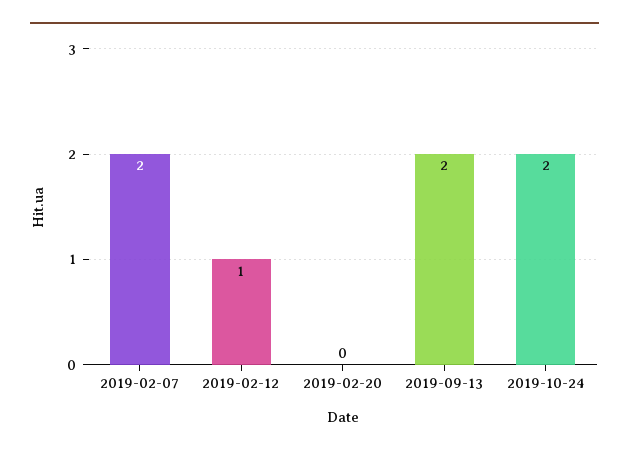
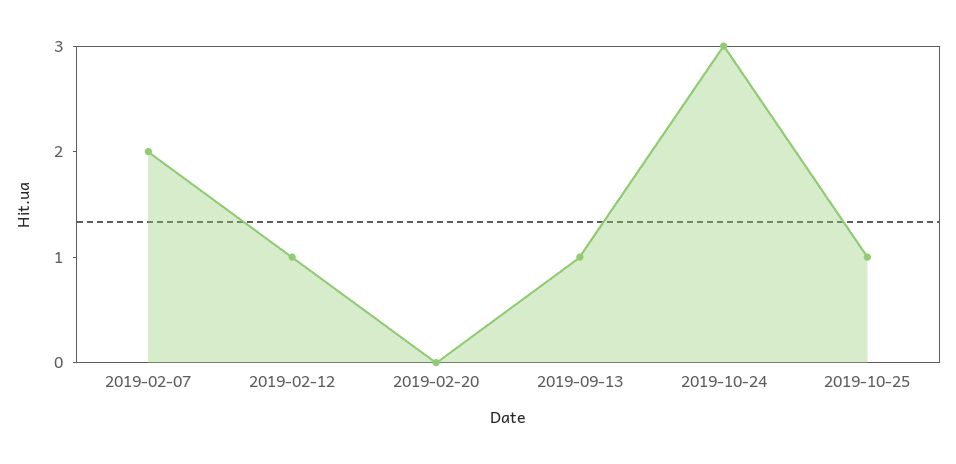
2019-09-13: 2 -> 1
2019-10-24: 2 -> 3
2019-10-25: none -> 1

